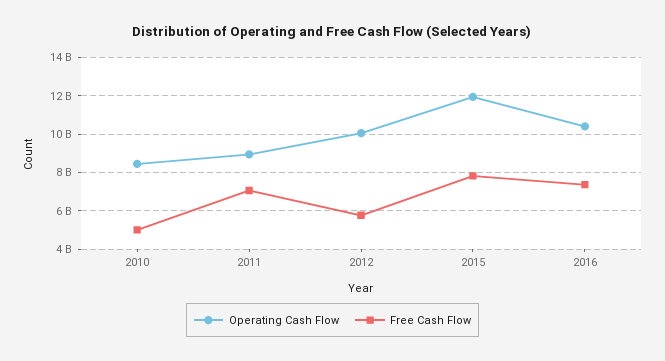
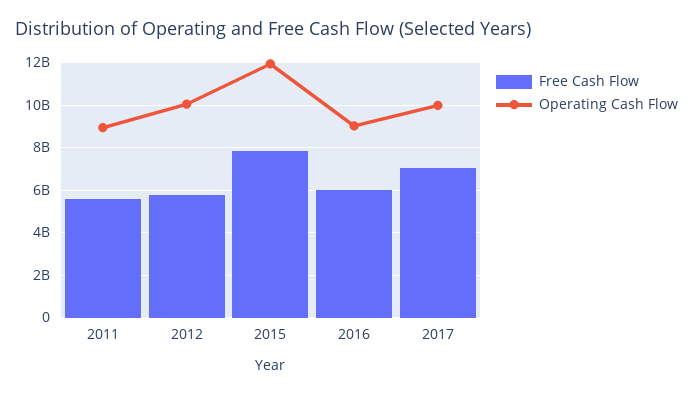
Operating Cash Flow, 2010: 8500000000 -> none
Free Cash Flow, 2010: 5000000000 -> none
Free Cash Flow, 2011: 7000000000 -> 5500000000
Operating Cash Flow, 2016: 10500000000 -> 9000000000
Free Cash Flow, 2016: 7500000000 -> 6000000000
Free Cash Flow, 2017: none -> 7000000000
Operating Cash Flow, 2017: none -> 10000000000

